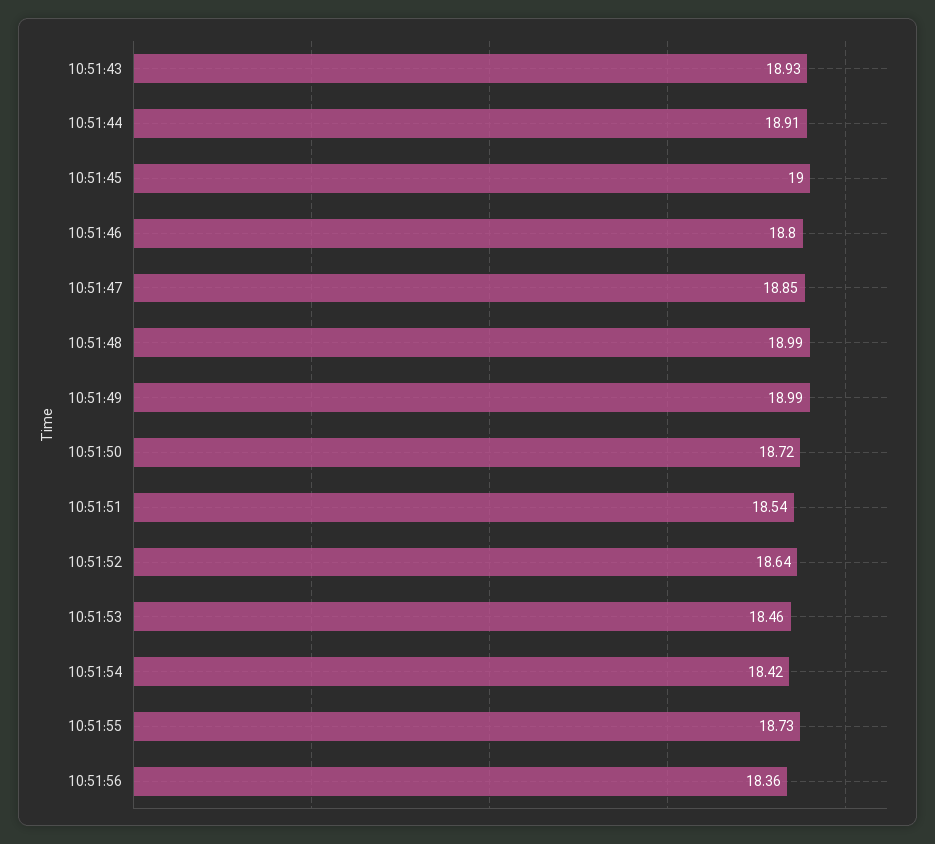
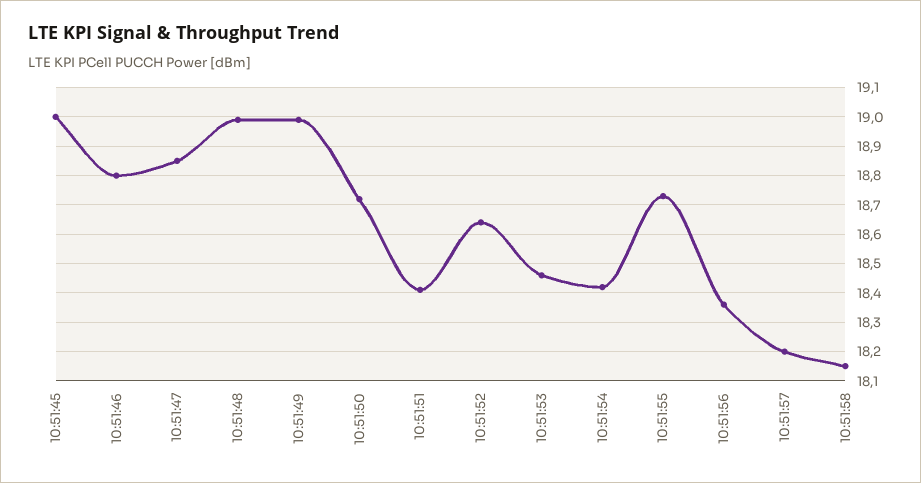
10:51:43: 18.93 -> none
10:51:44: 18.91 -> none
10:51:51: 18.54 -> 18.4
10:51:57: none -> 18.2
10:51:58: none -> 18.15

